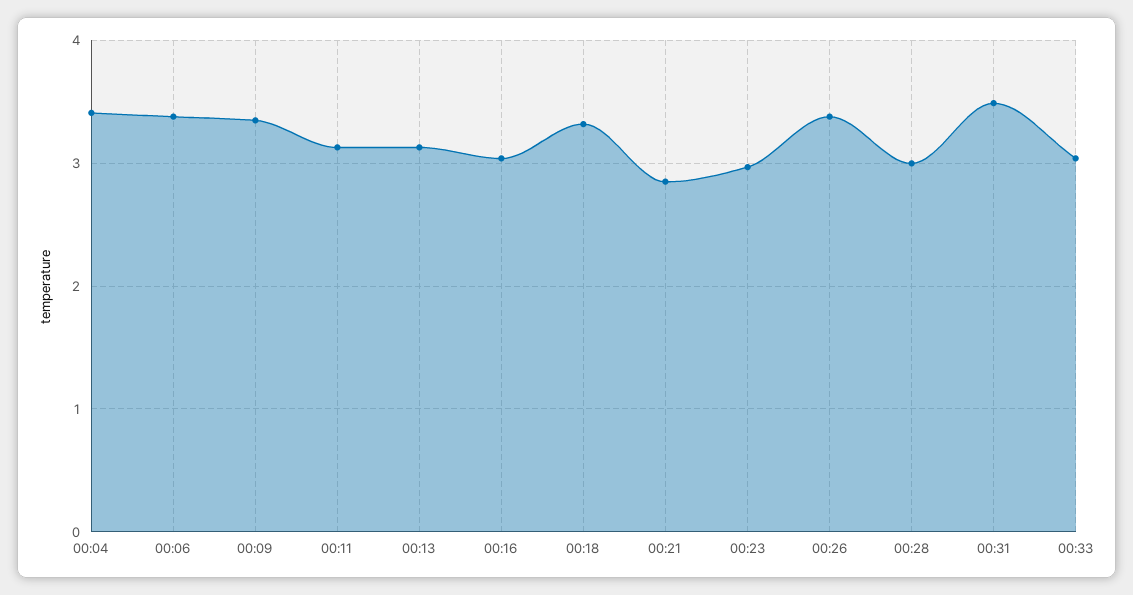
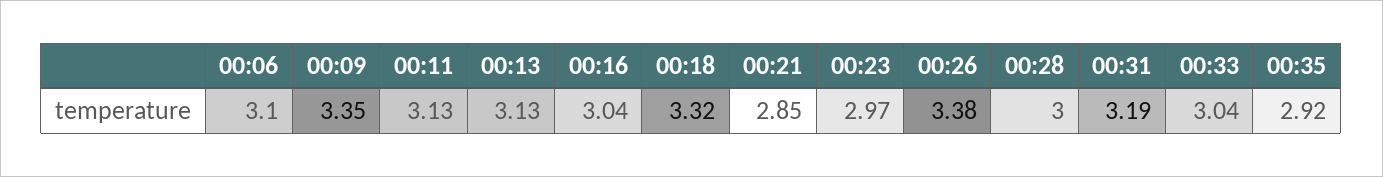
00:04: 3.4 -> none
00:06: 3.4 -> 3.1
00:31: 3.5 -> 3.19
00:35: none -> 2.92

